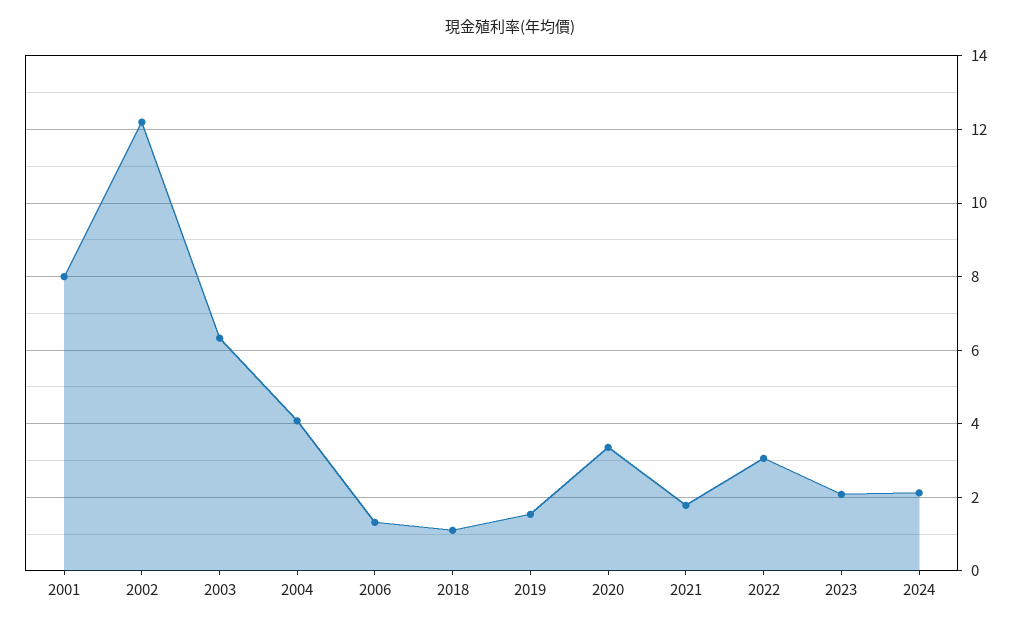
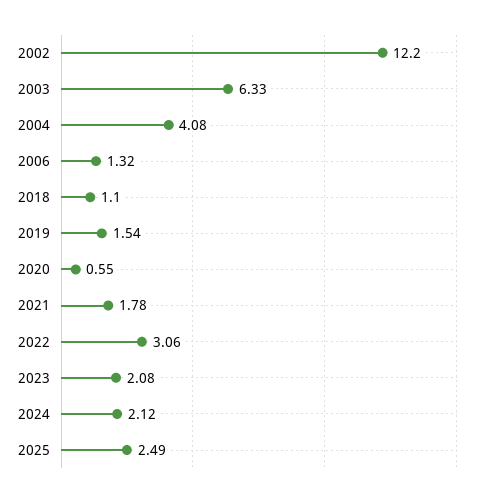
2001: 8 -> none
2020: 3.4 -> 0.55
2025: none -> 2.49

